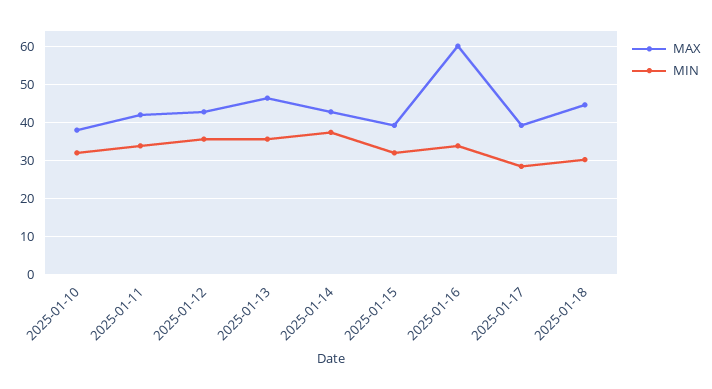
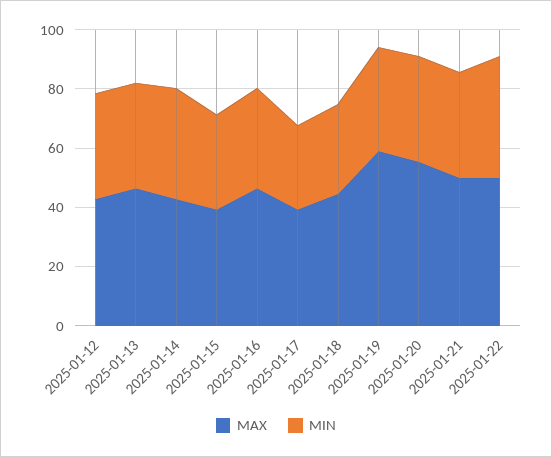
MAX, 2025-01-10: 38 -> none
MIN, 2025-01-10: 32 -> none
MAX, 2025-01-11: 42 -> none
MIN, 2025-01-11: 34 -> none
MAX, 2025-01-16: 60 -> 45
MAX, 2025-01-19: none -> 60
MIN, 2025-01-19: none -> 35
MAX, 2025-01-20: none -> 55
MIN, 2025-01-20: none -> 35
MAX, 2025-01-21: none -> 50
MIN, 2025-01-21: none -> 35
MAX, 2025-01-22: none -> 50
MIN, 2025-01-22: none -> 40

